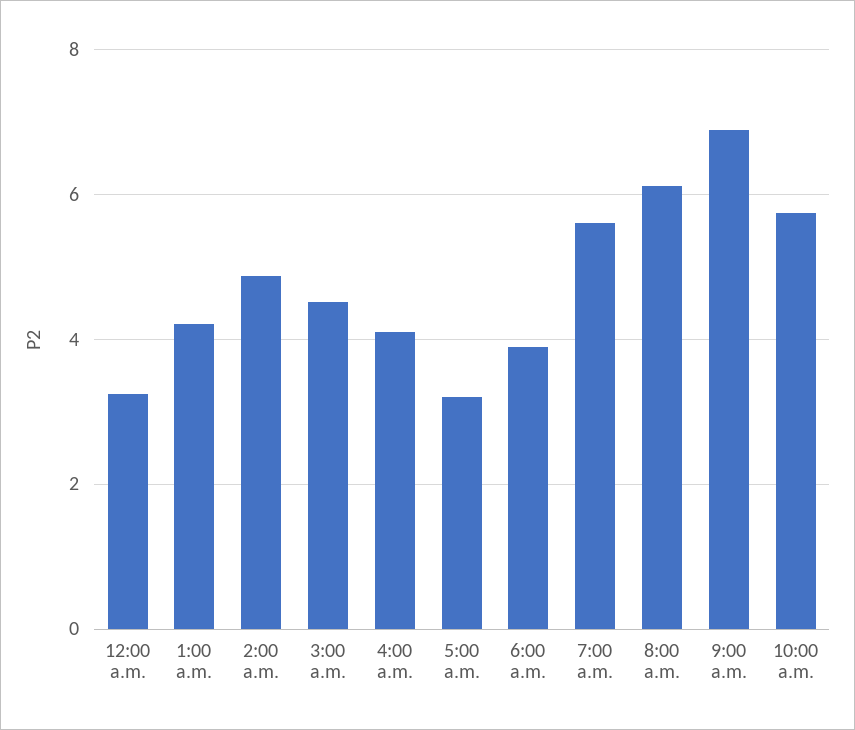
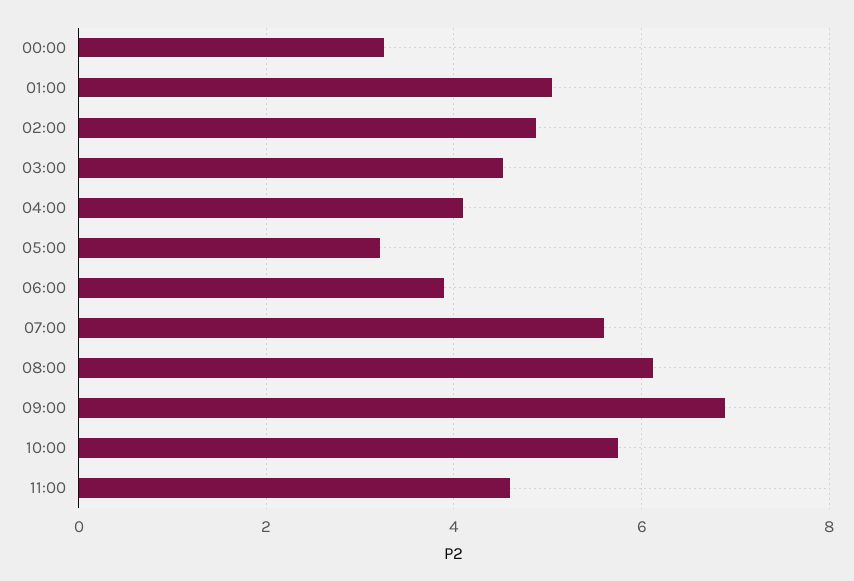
1:00 a.m.: 4.2 -> 5
11:00: none -> 4.6

